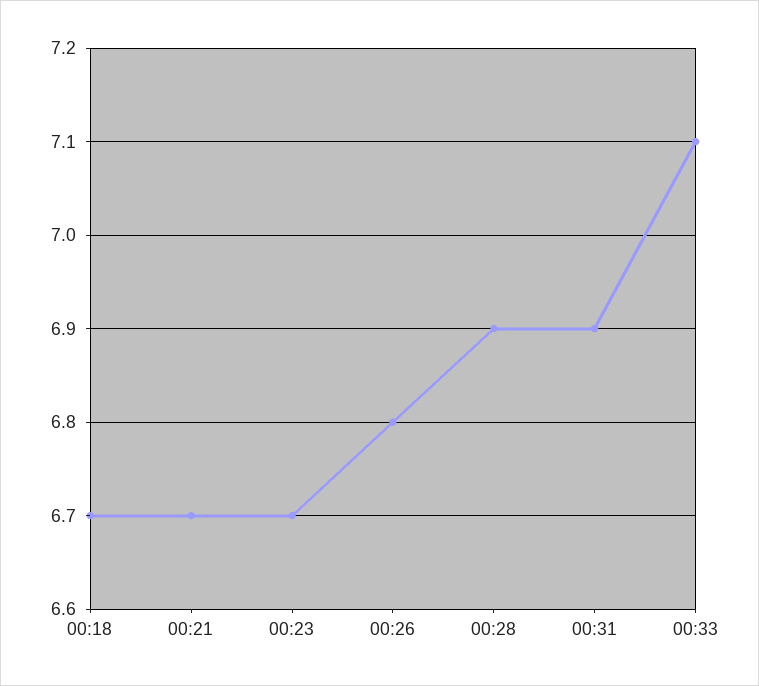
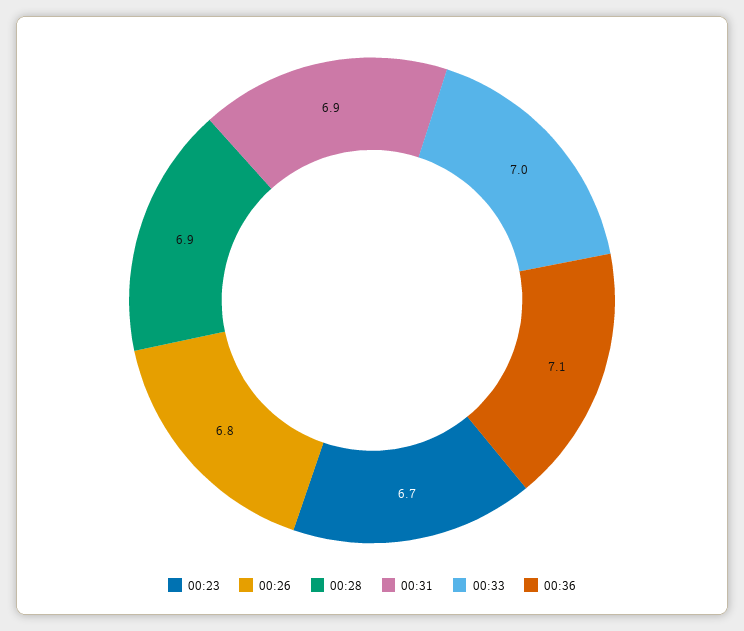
00:18: 6.7 -> none
00:21: 6.7 -> none
00:33: 7.1 -> 7
00:36: none -> 7.1

